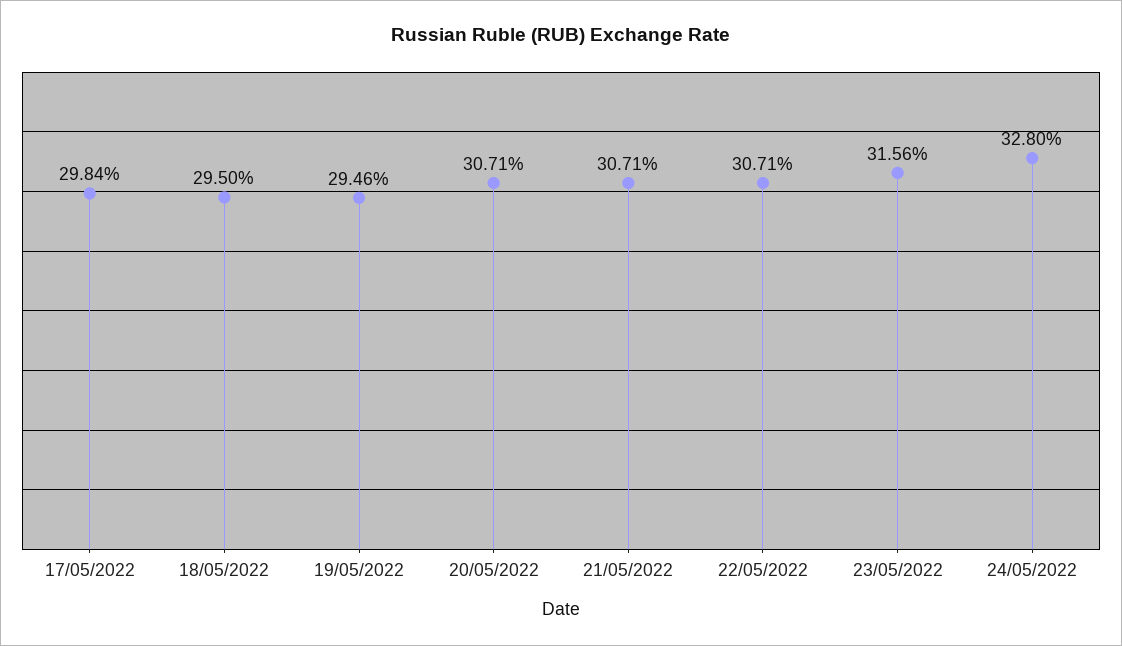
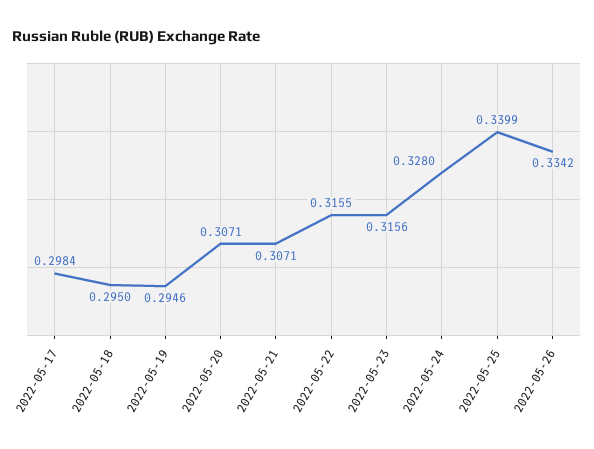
22/05/2022: 0.3071 -> 0.3155
2022-05-25: none -> 0.3399
2022-05-26: none -> 0.3342

